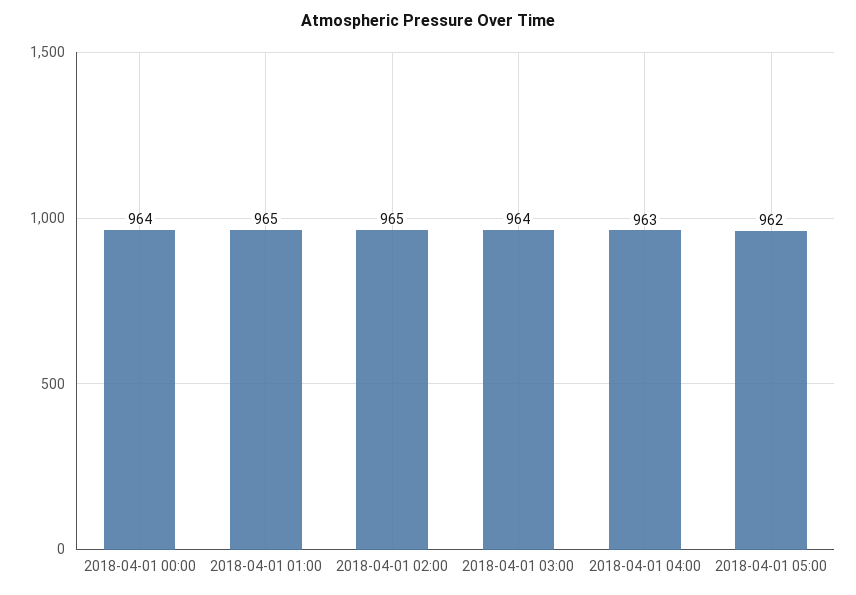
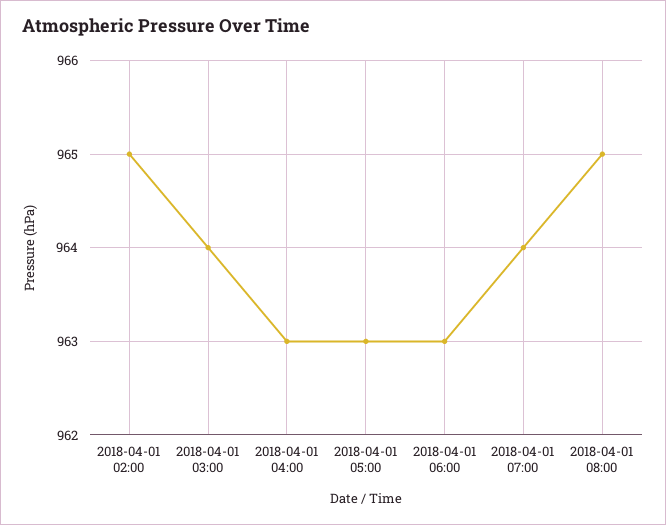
2018-04-01 00:00: 964 -> none
2018-04-01 01:00: 965 -> none
2018-04-01 05:00: 962 -> 963
2018-04-01 06:00: none -> 963
2018-04-01 07:00: none -> 964
2018-04-01 08:00: none -> 965

